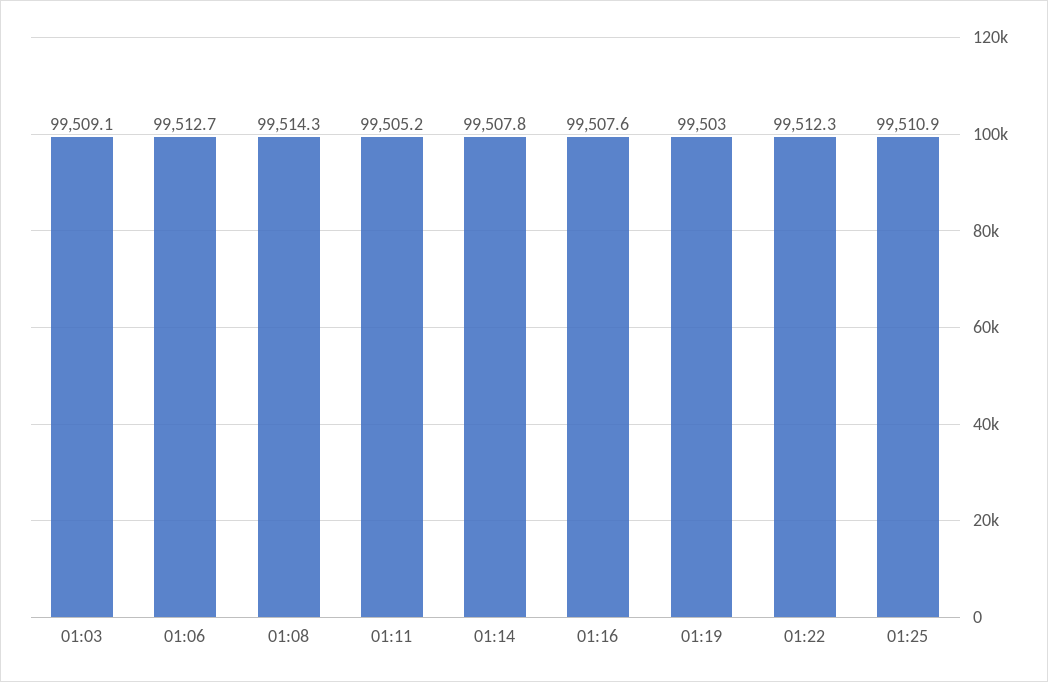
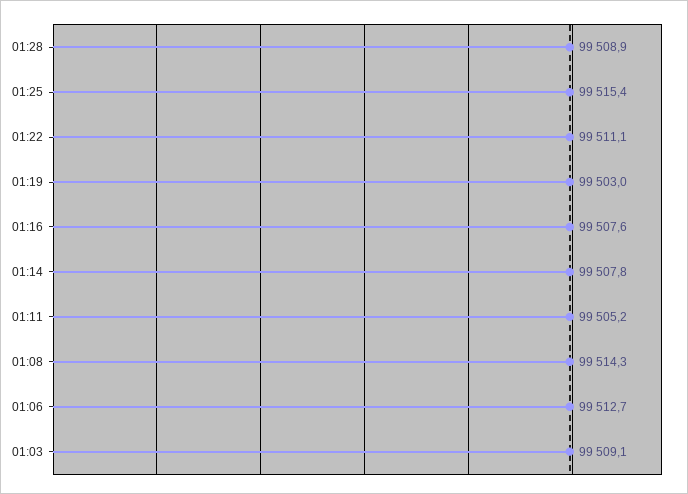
01:22: 99512.3 -> 99511.1
01:25: 99510.9 -> 99515.4
01:28: none -> 99508.9

